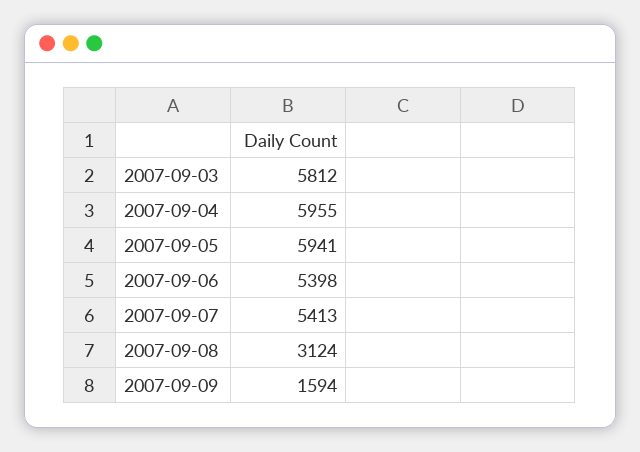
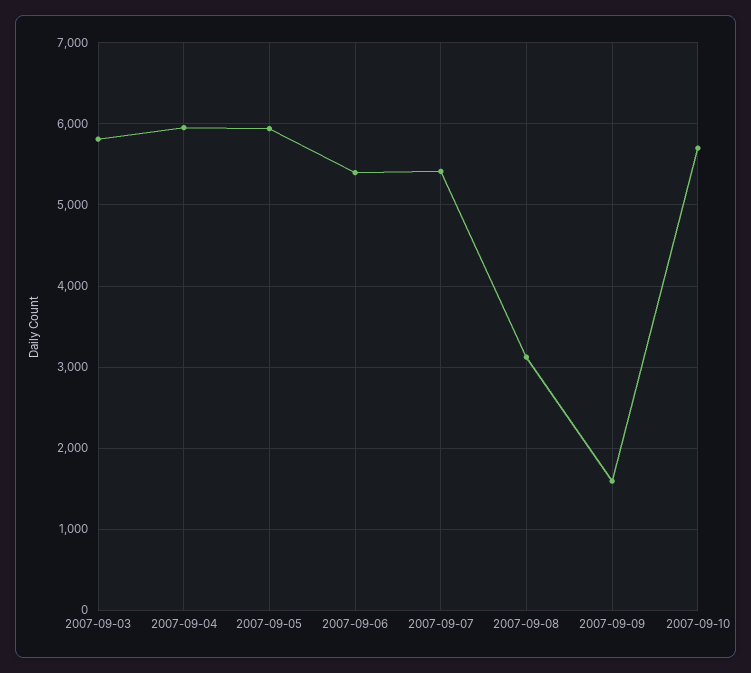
2007-09-10: none -> 5700

